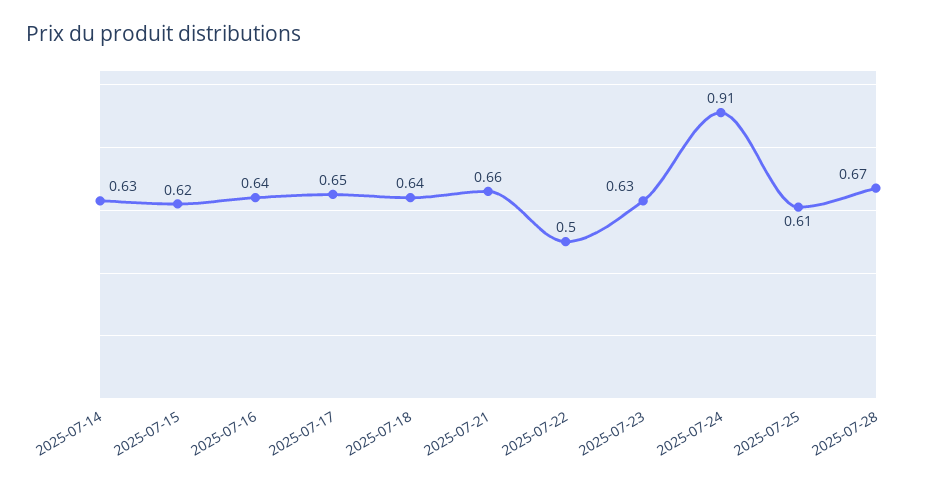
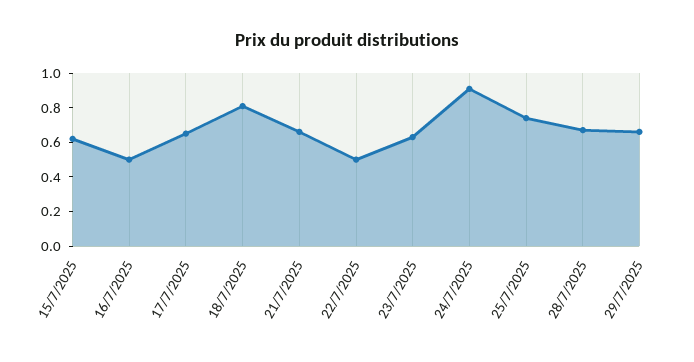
2025-07-14: 0.63 -> none
2025-07-16: 0.64 -> 0.5
2025-07-18: 0.64 -> 0.8
2025-07-25: 0.61 -> 0.75
29/7/2025: none -> 0.65

